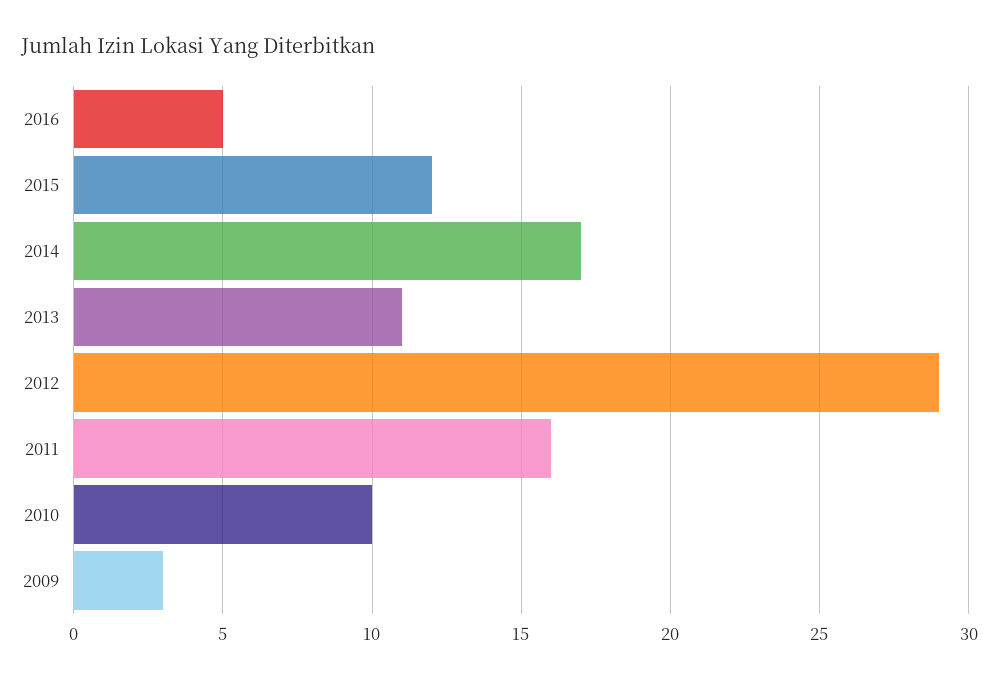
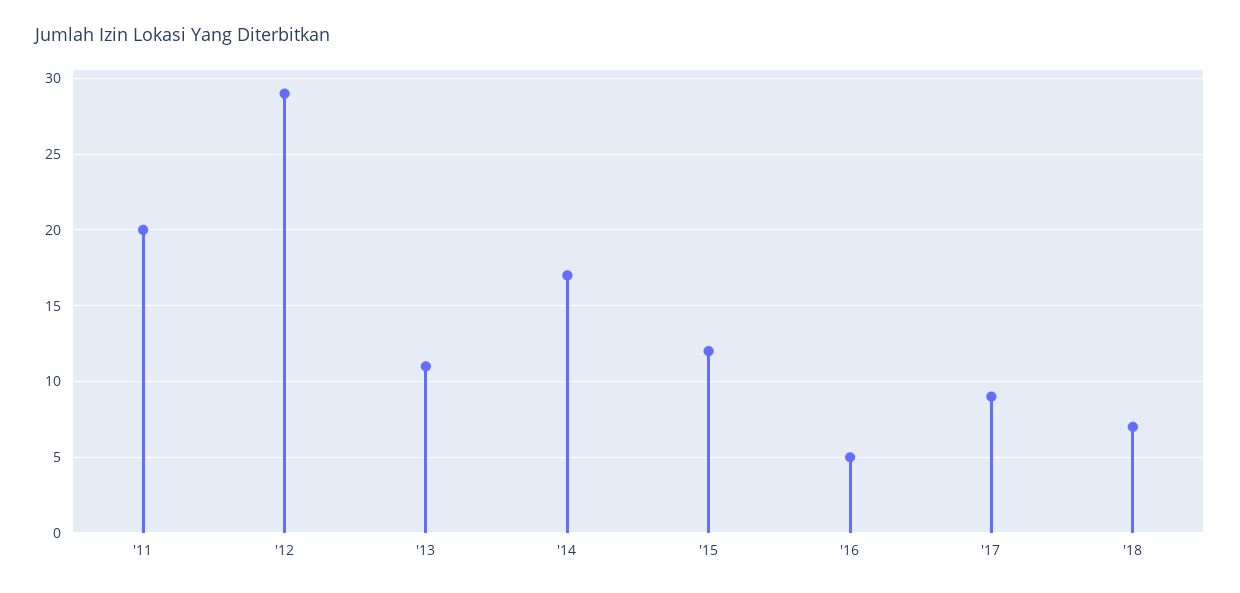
2011: 16 -> 20
2010: 10 -> none
2009: 3 -> none
'17: none -> 9
'18: none -> 7

